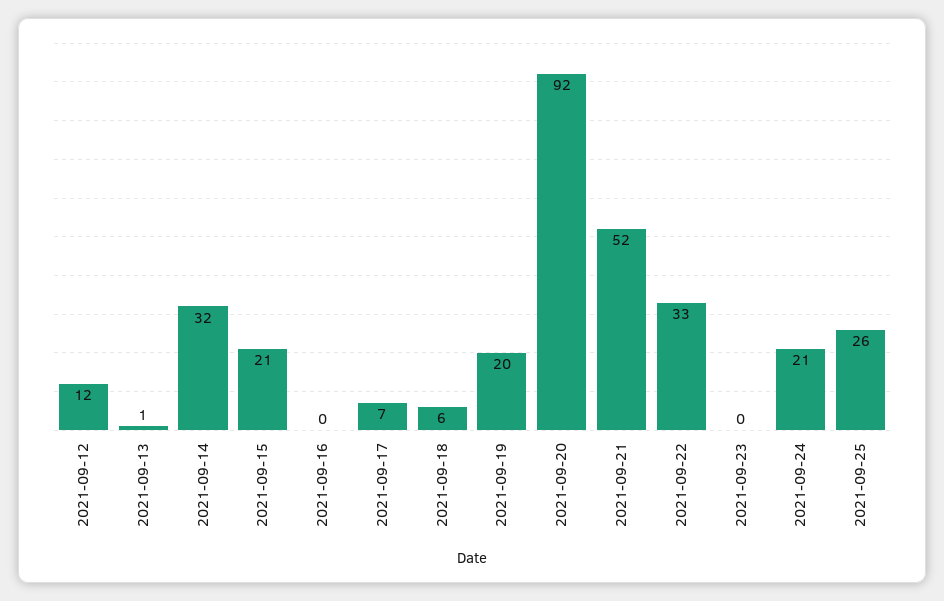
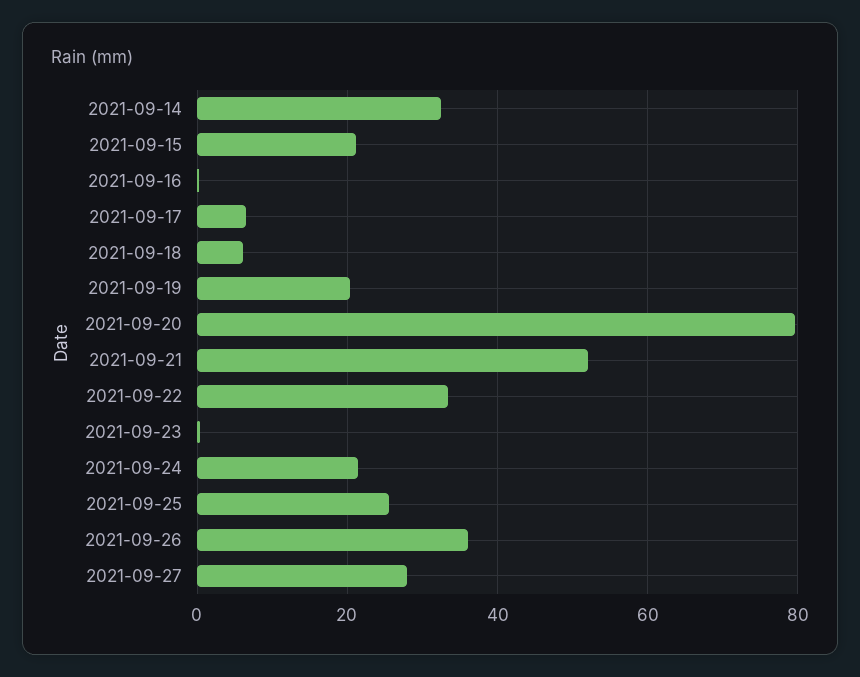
2021-09-12: 12 -> none
2021-09-13: 1 -> none
2021-09-20: 92 -> 80
2021-09-26: none -> 36
2021-09-27: none -> 28

